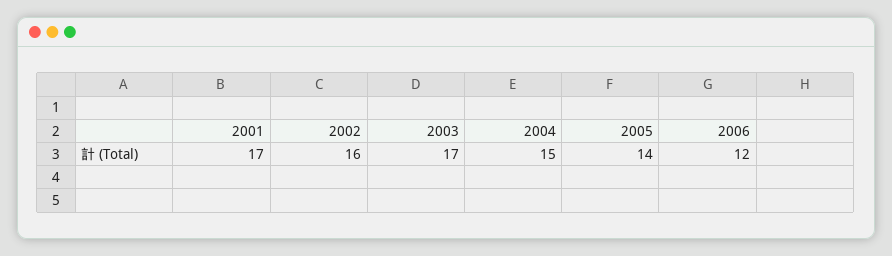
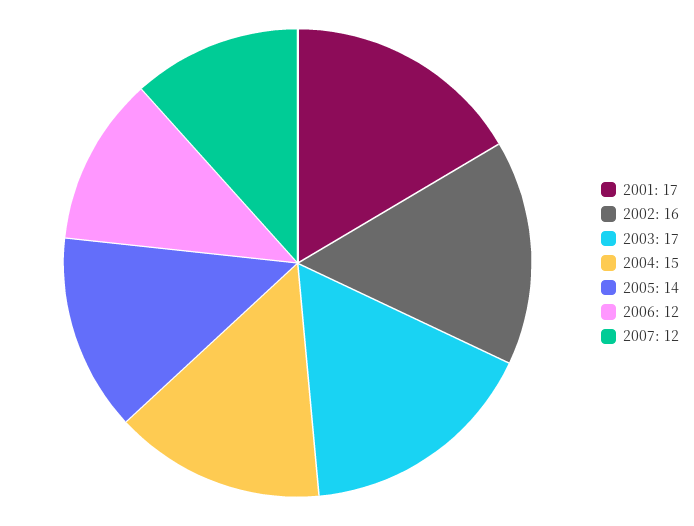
2007: none -> 12

